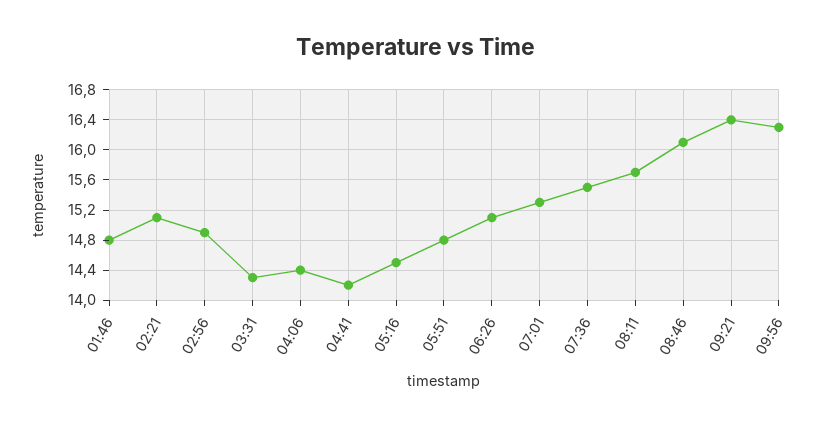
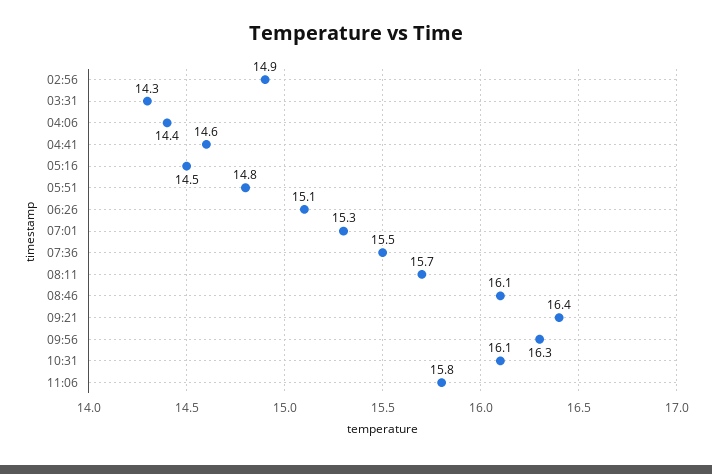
01:46: 14.8 -> none
02:21: 15.1 -> none
04:41: 14.2 -> 14.6
10:31: none -> 16.1
11:06: none -> 15.8

